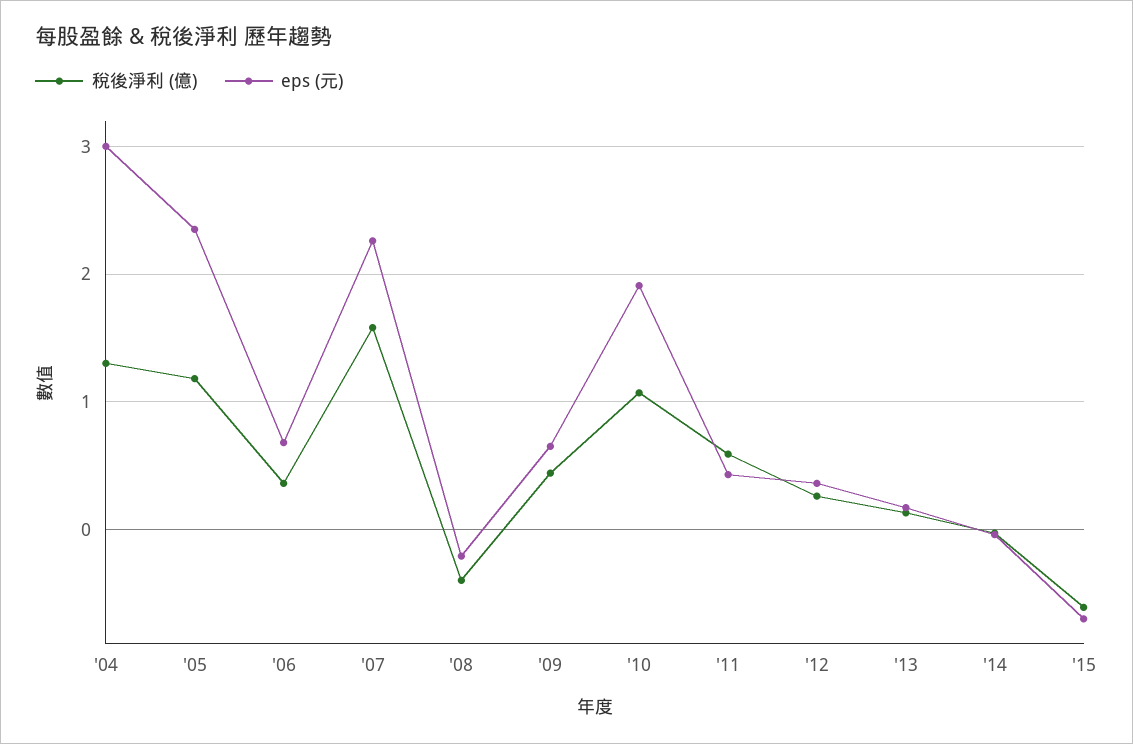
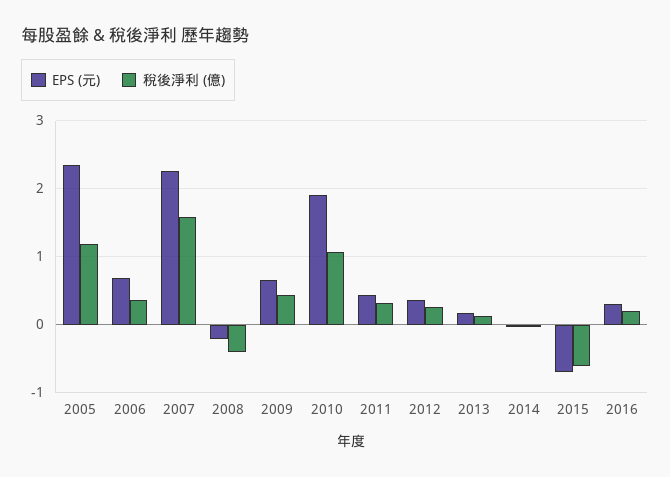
稅後淨利 (億), '04: 1.3 -> none
eps (元), '04: 3 -> none
稅後淨利 (億), '11: 0.6 -> 0.3
eps (元), 2016: none -> 0.3
稅後淨利 (億), 2016: none -> 0.2

